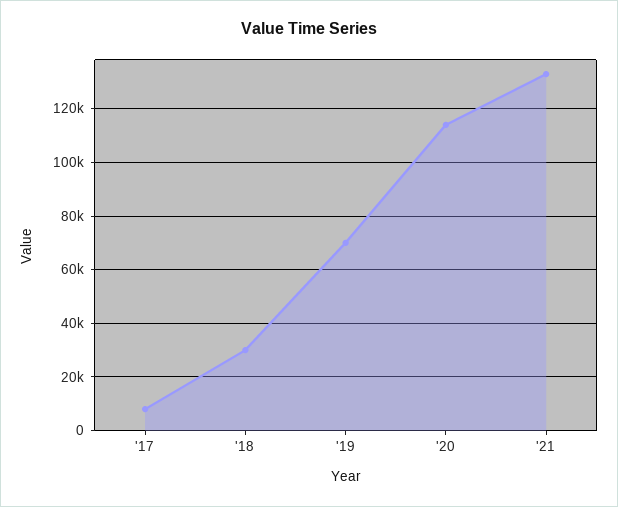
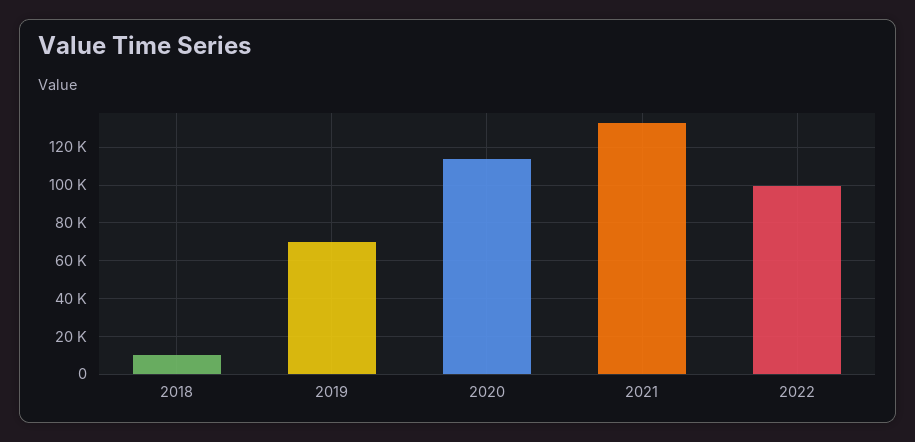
'17: 7500 -> none
'18: 30000 -> 10000
2022: none -> 100000

